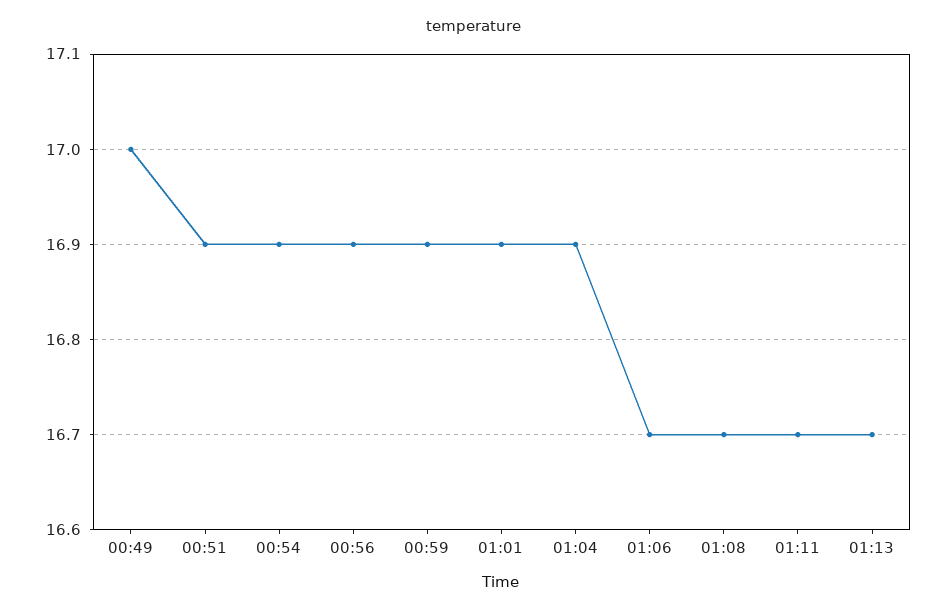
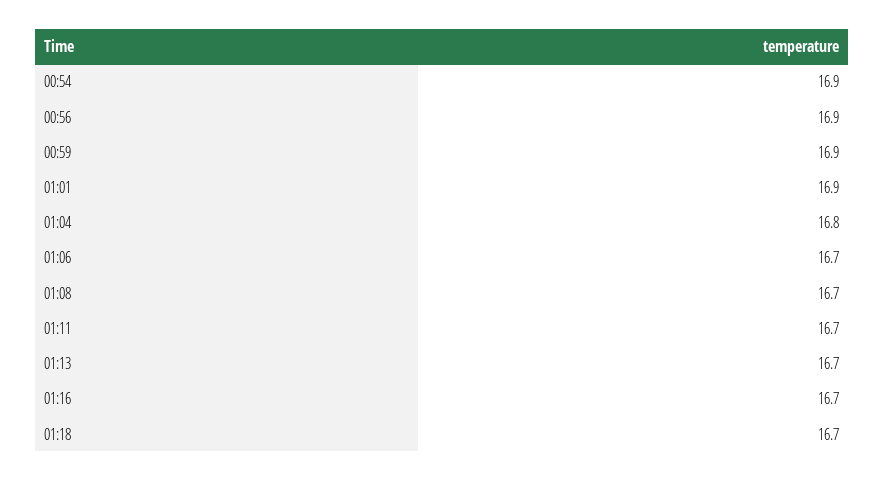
00:49: 17 -> none
00:51: 16.9 -> none
01:04: 16.9 -> 16.8
01:16: none -> 16.7
01:18: none -> 16.7

